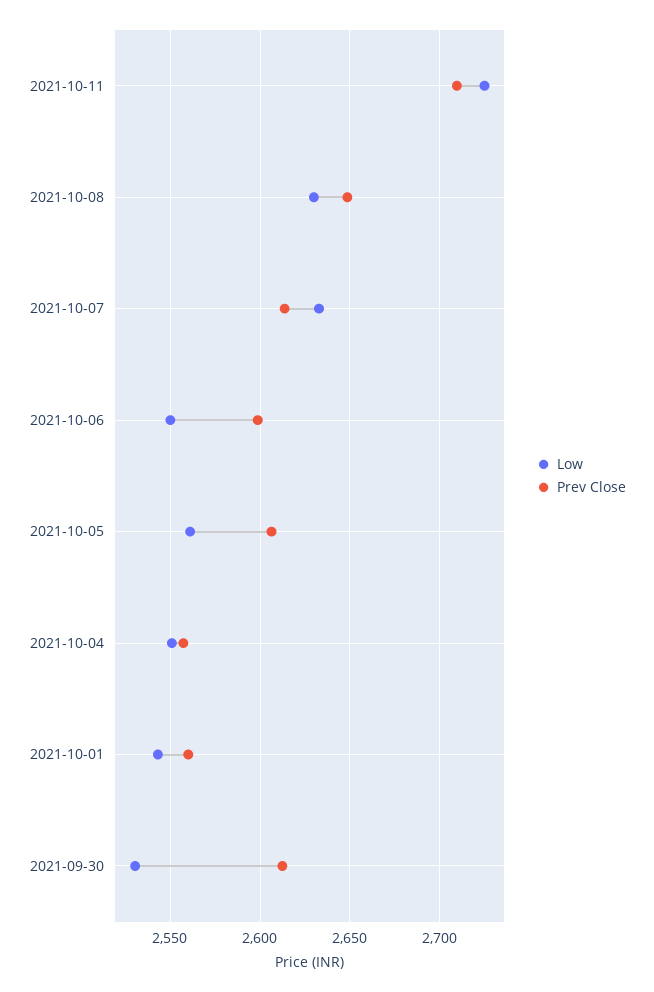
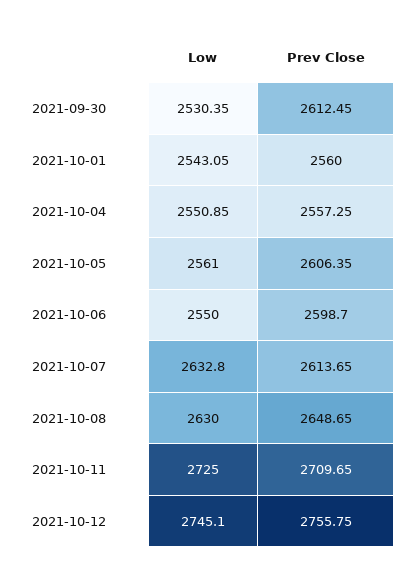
Low, 2021-10-12: none -> 2745.1
Prev Close, 2021-10-12: none -> 2755.75

